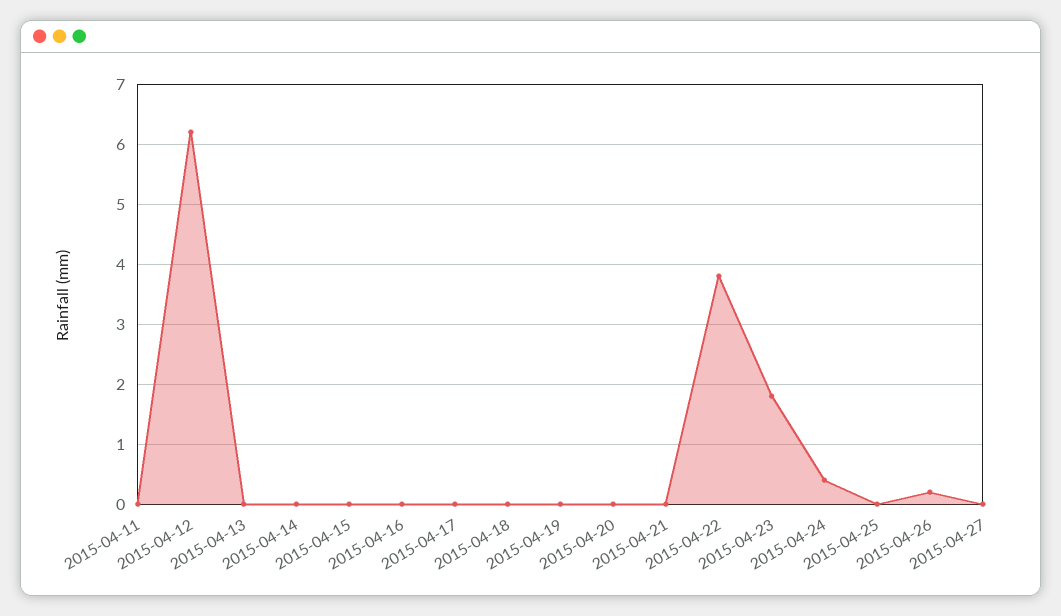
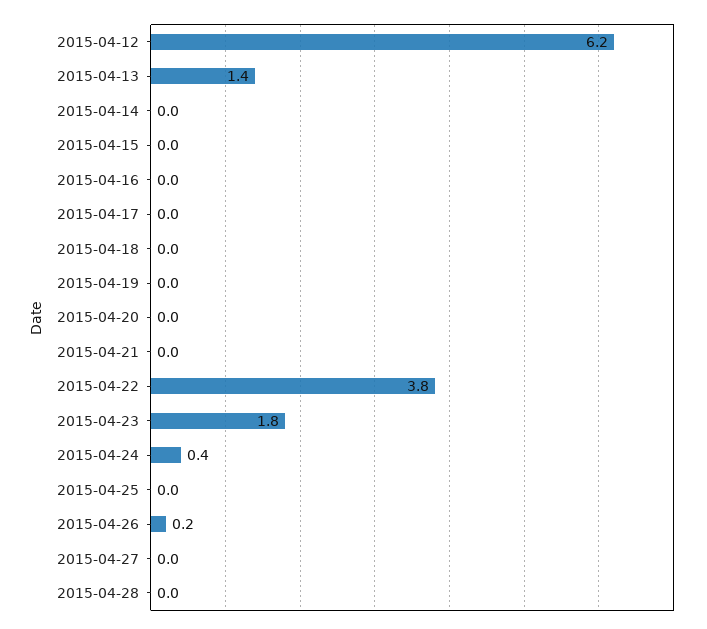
2015-04-11: 0 -> none
2015-04-13: 0 -> 1.4
2015-04-28: none -> 0

